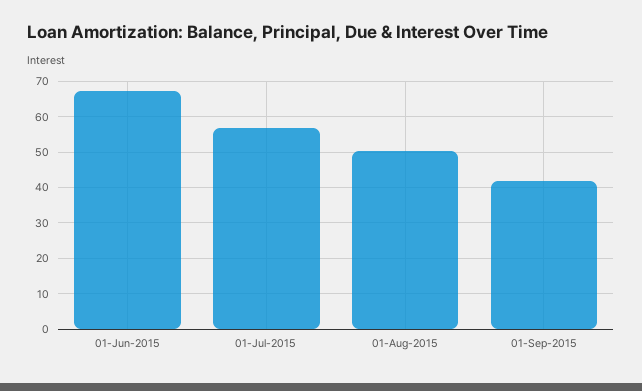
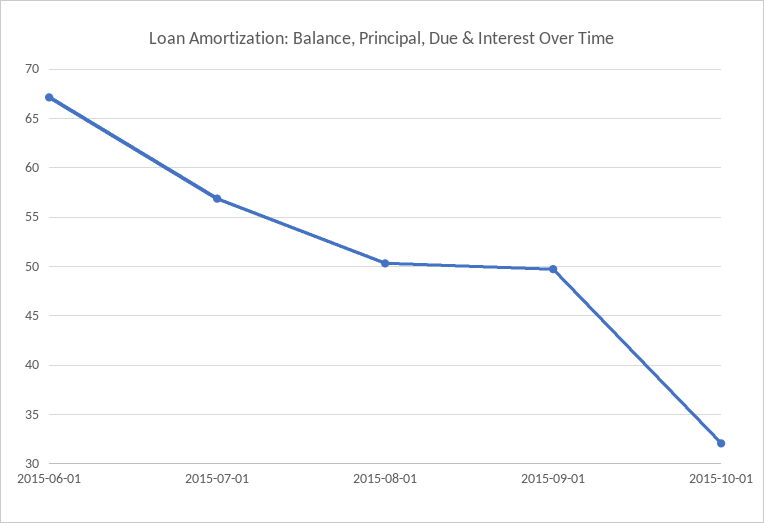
01-Sep-2015: 42 -> 50
2015-10-01: none -> 32

